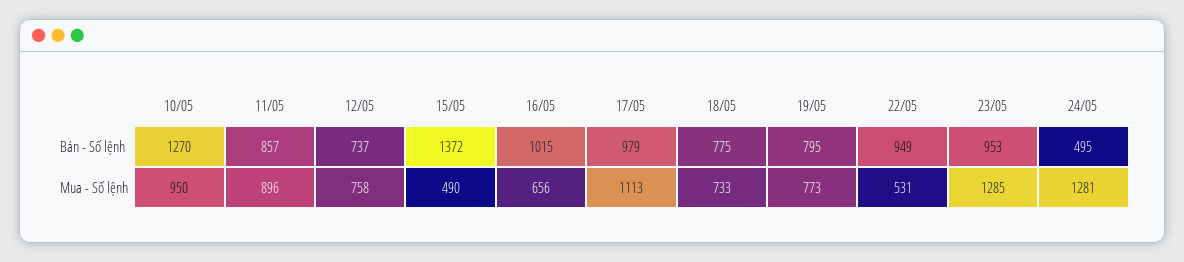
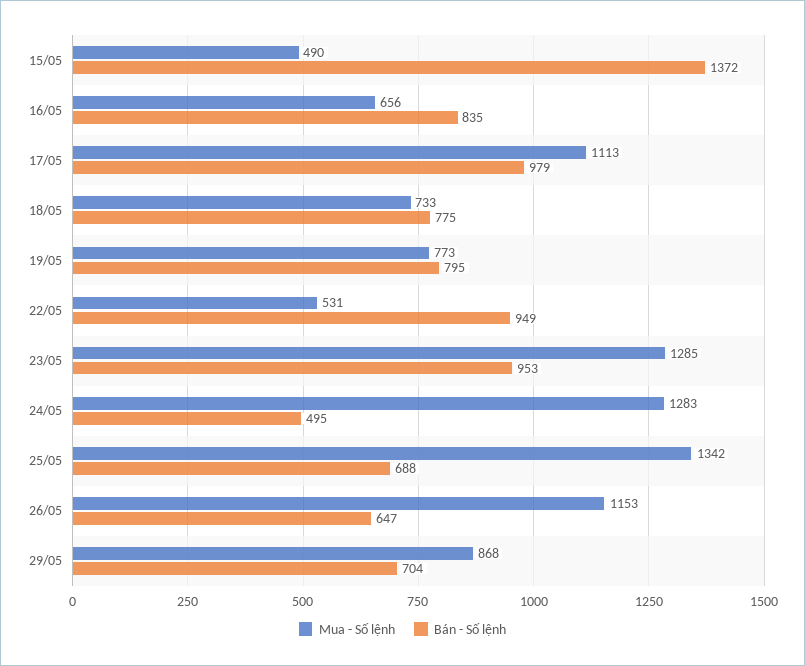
Bán - Số lệnh, 10/05: 1270 -> none
Bán - Số lệnh, 11/05: 857 -> none
Bán - Số lệnh, 12/05: 737 -> none
Bán - Số lệnh, 16/05: 1015 -> 835
Mua - Số lệnh, 10/05: 950 -> none
Mua - Số lệnh, 11/05: 896 -> none
Mua - Số lệnh, 12/05: 758 -> none
Mua - Số lệnh, 24/05: 1281 -> 1283
Mua - Số lệnh, 25/05: none -> 1342
Bán - Số lệnh, 25/05: none -> 688
Mua - Số lệnh, 26/05: none -> 1153
Bán - Số lệnh, 26/05: none -> 647
Mua - Số lệnh, 29/05: none -> 868
Bán - Số lệnh, 29/05: none -> 704

